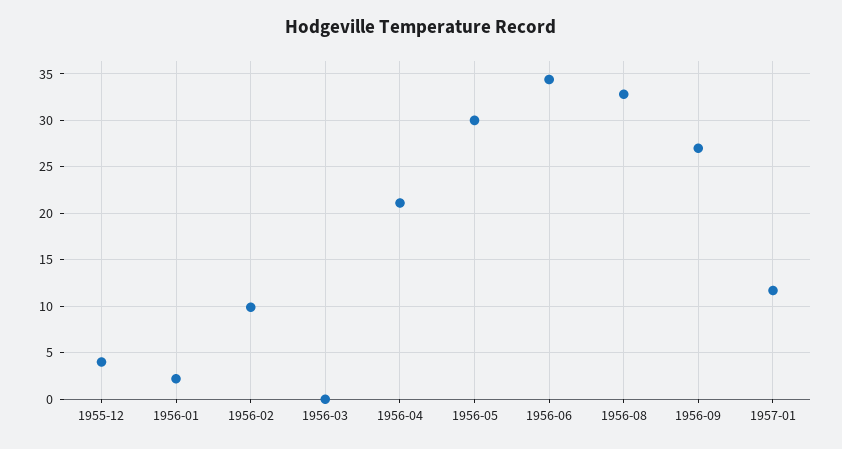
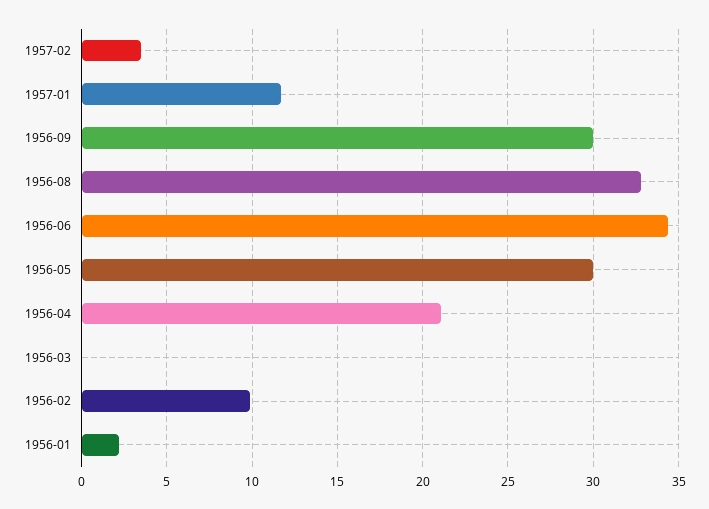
1955-12: 4 -> none
1956-09: 27 -> 30
1957-02: none -> 3.5

